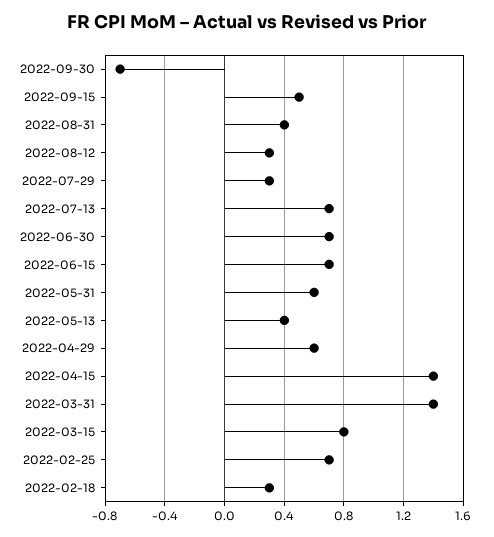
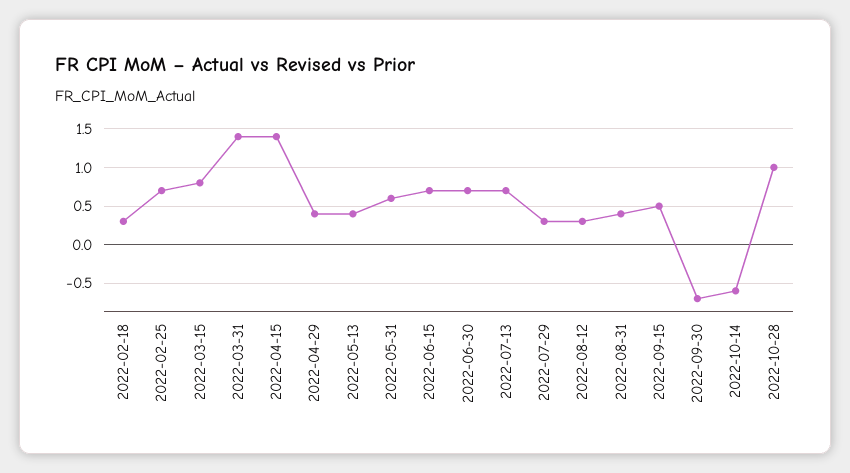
2022-04-29: 0.6 -> 0.4
2022-10-14: none -> -0.6
2022-10-28: none -> 1

